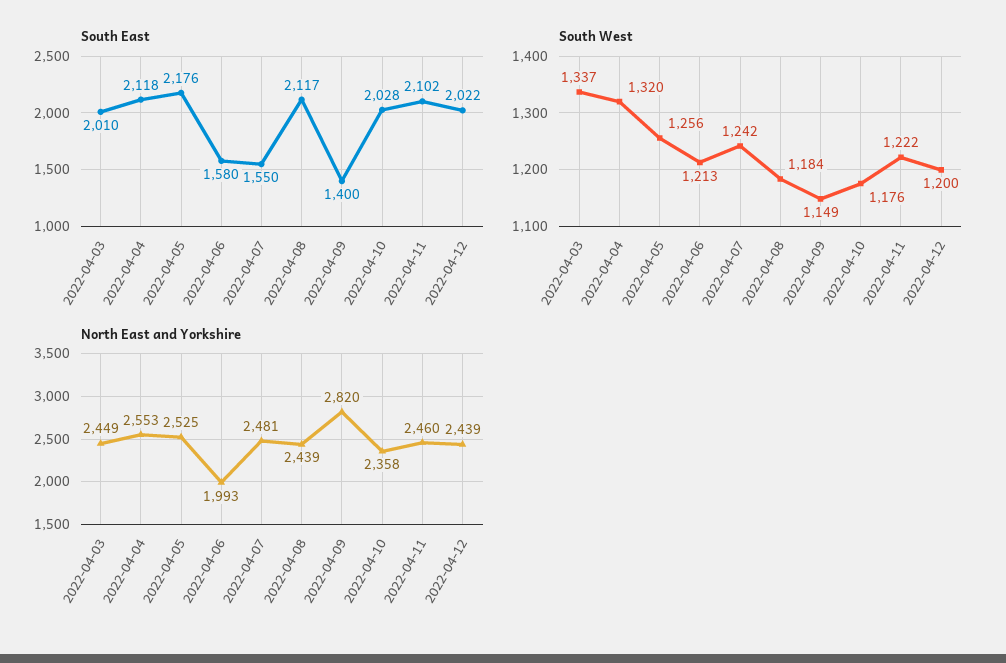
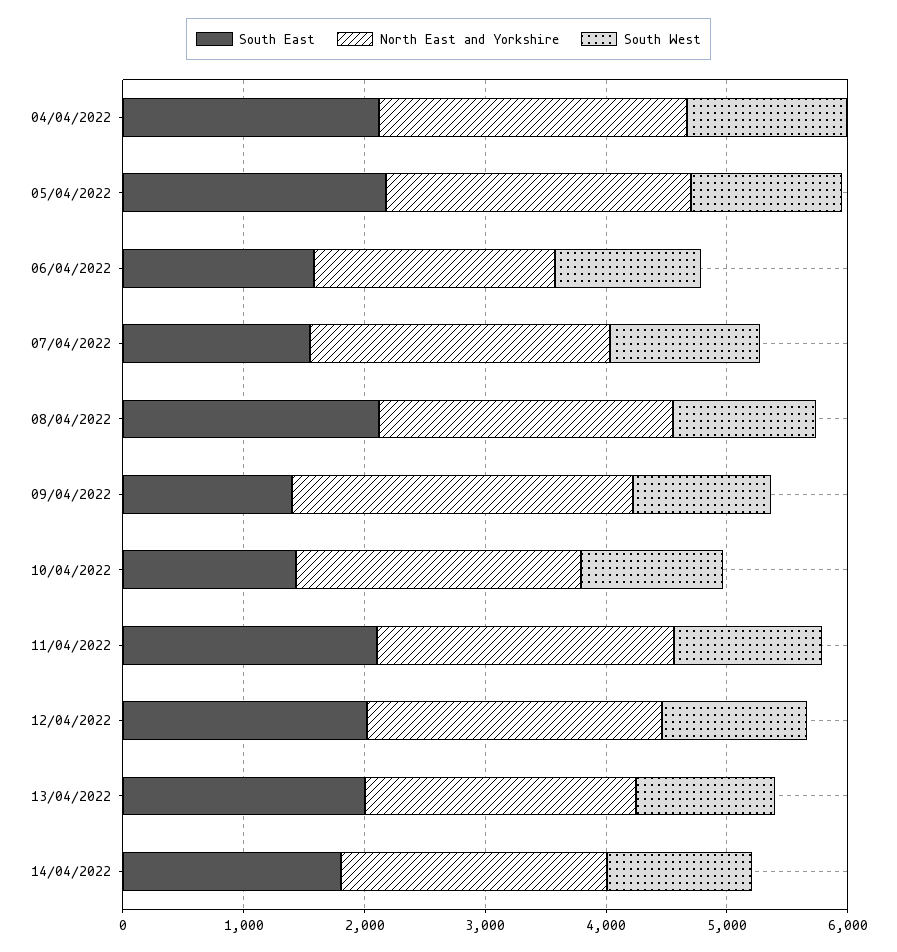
South East, 2022-04-03: 2010 -> none
South East, 2022-04-10: 2028 -> 1400
South West, 2022-04-03: 1337 -> none
North East and Yorkshire, 2022-04-03: 2449 -> none
South East, 13/04/2022: none -> 2000
North East and Yorkshire, 13/04/2022: none -> 2200
South West, 13/04/2022: none -> 1200
South East, 14/04/2022: none -> 1800
North East and Yorkshire, 14/04/2022: none -> 2200
South West, 14/04/2022: none -> 1200

